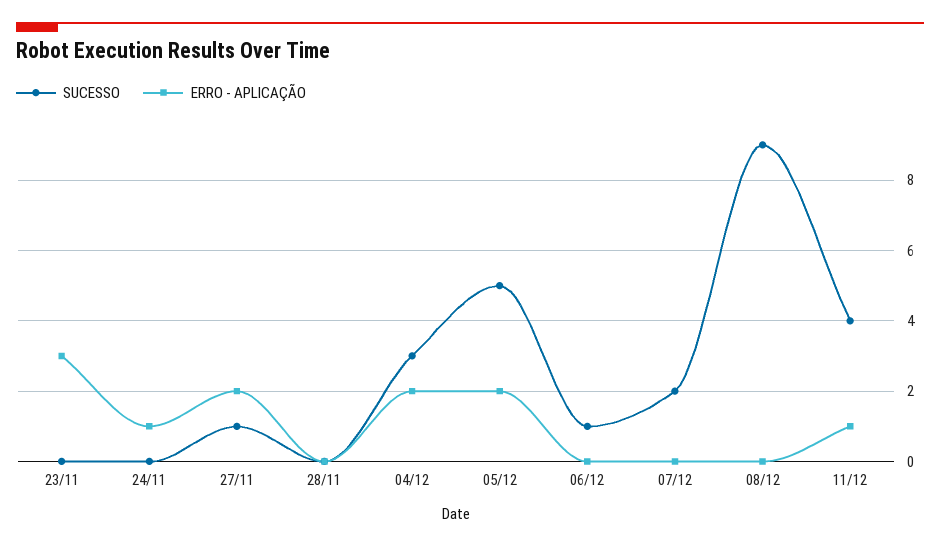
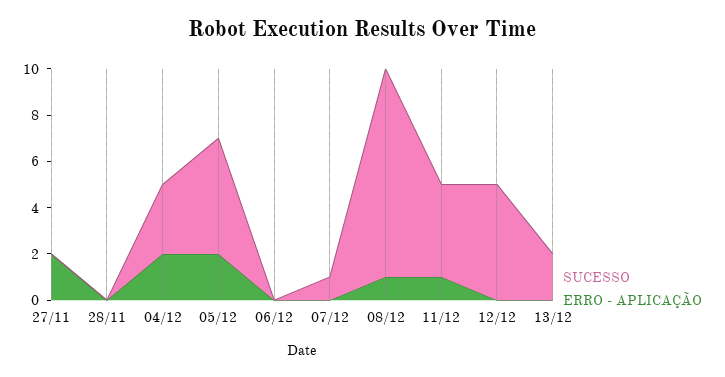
SUCESSO, 23/11: 0 -> none
ERRO - APLICAÇÃO, 23/11: 3 -> none
SUCESSO, 24/11: 0 -> none
ERRO - APLICAÇÃO, 24/11: 1 -> none
SUCESSO, 27/11: 1 -> 0
SUCESSO, 06/12: 1 -> 0
SUCESSO, 07/12: 2 -> 1
ERRO - APLICAÇÃO, 08/12: 0 -> 1
SUCESSO, 12/12: none -> 5
ERRO - APLICAÇÃO, 12/12: none -> 0
SUCESSO, 13/12: none -> 2
ERRO - APLICAÇÃO, 13/12: none -> 0

